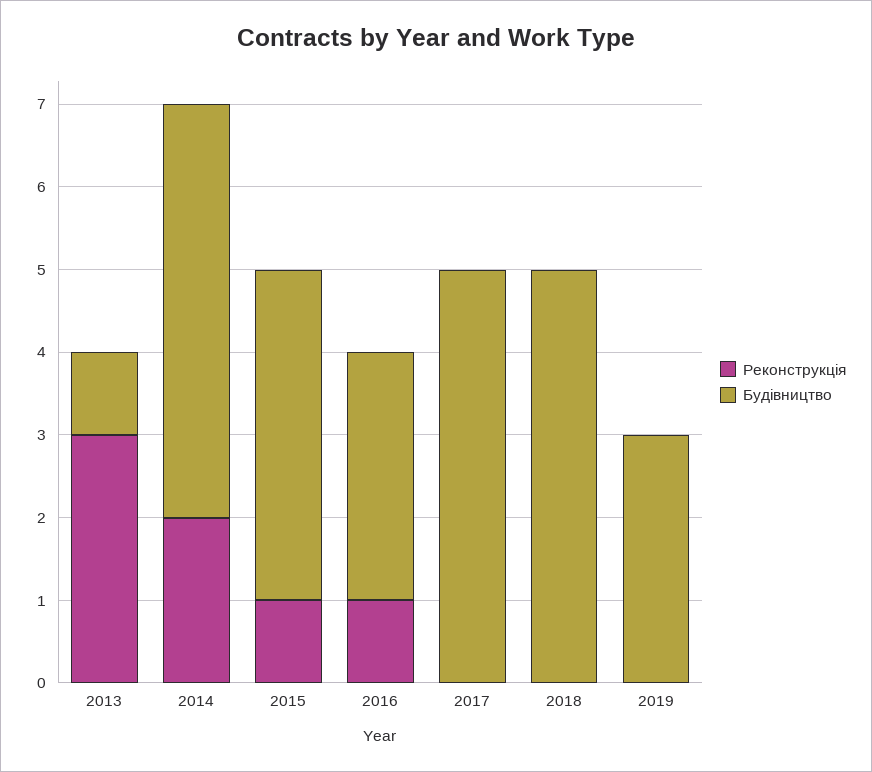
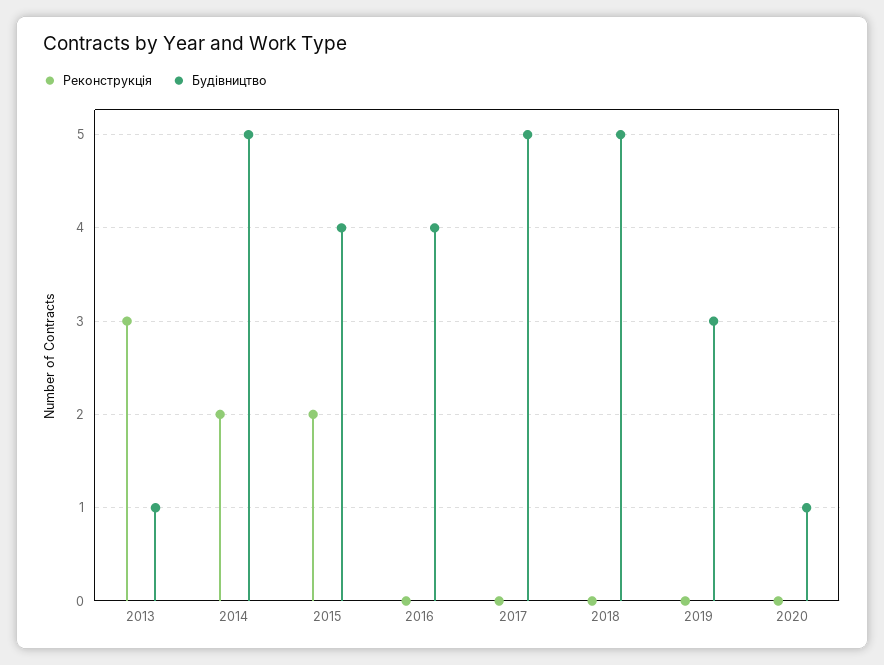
Реконструкція, 2015: 1 -> 2
Реконструкція, 2016: 1 -> 0
Будівництво, 2016: 3 -> 4
Реконструкція, 2020: none -> 0
Будівництво, 2020: none -> 1

